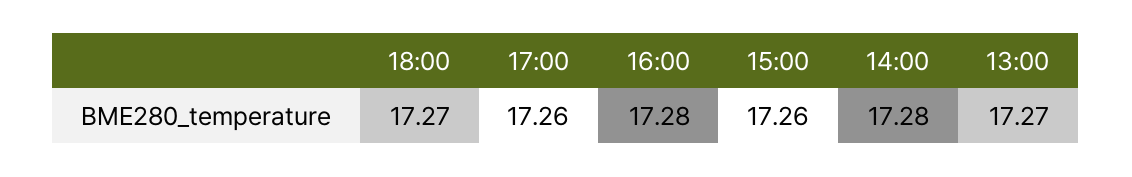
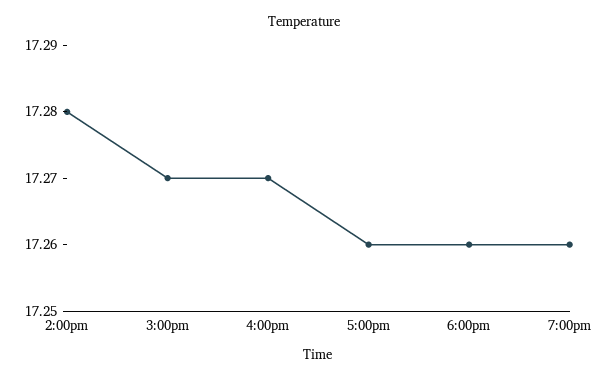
18:00: 17.27 -> 17.26
16:00: 17.28 -> 17.27
15:00: 17.26 -> 17.27
13:00: 17.27 -> none
7:00pm: none -> 17.26

